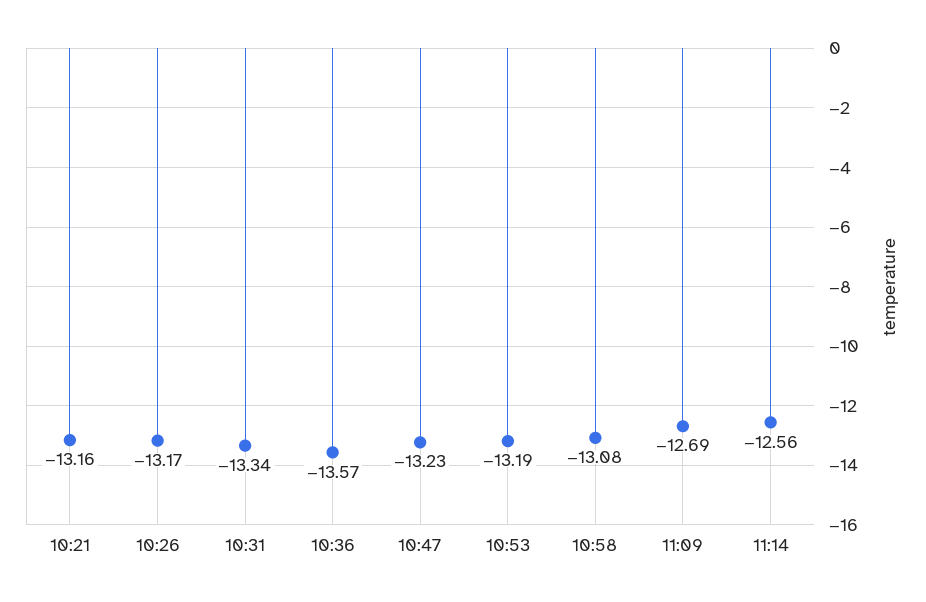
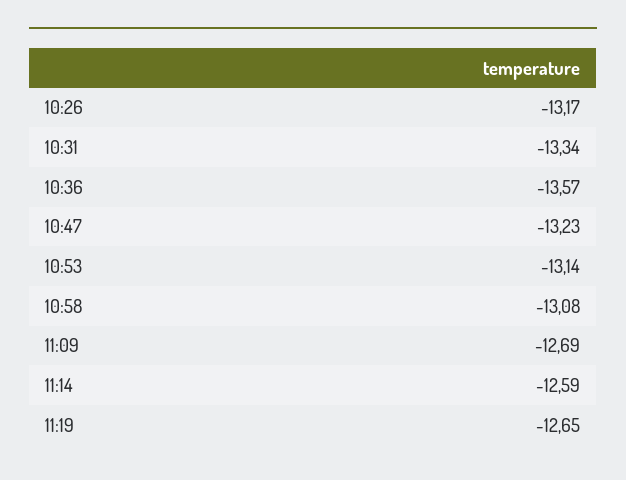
10:21: -13.16 -> none
10:53: -13.19 -> -13.14
11:14: -12.56 -> -12.59
11:19: none -> -12.65

